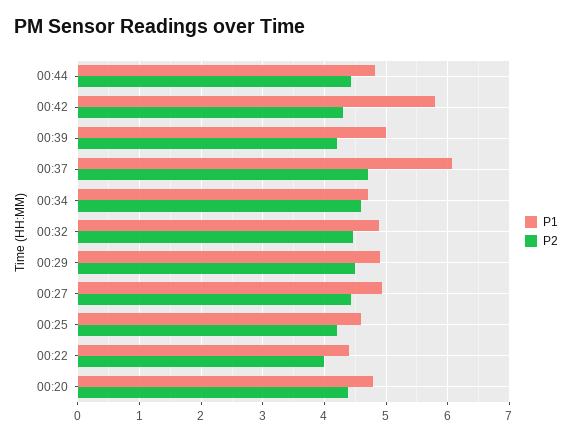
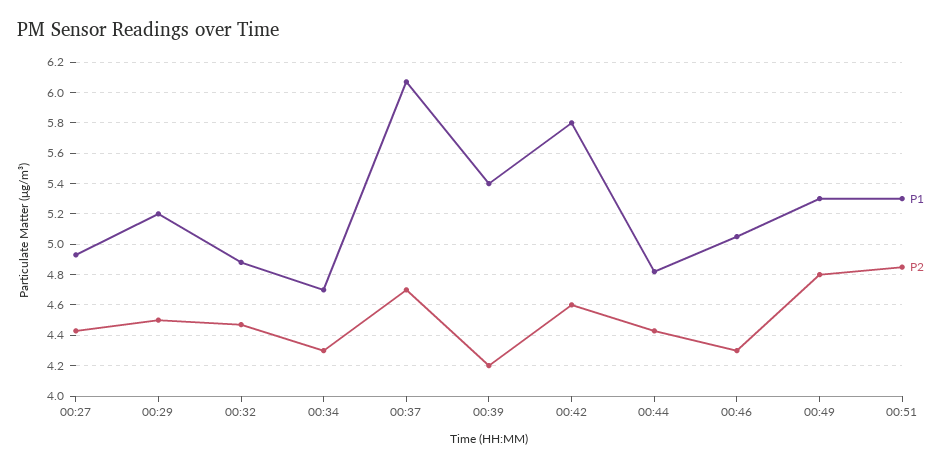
P2, 00:42: 4.3 -> 4.6
P1, 00:39: 5 -> 5.4
P2, 00:34: 4.6 -> 4.3
P1, 00:29: 4.9 -> 5.2
P1, 00:25: 4.6 -> none
P2, 00:25: 4.2 -> none
P1, 00:22: 4.4 -> none
P2, 00:22: 4 -> none
P1, 00:20: 4.8 -> none
P2, 00:20: 4.4 -> none
P1, 00:46: none -> 5.05
P2, 00:46: none -> 4.3
P1, 00:49: none -> 5.3
P2, 00:49: none -> 4.8
P1, 00:51: none -> 5.3
P2, 00:51: none -> 4.85

